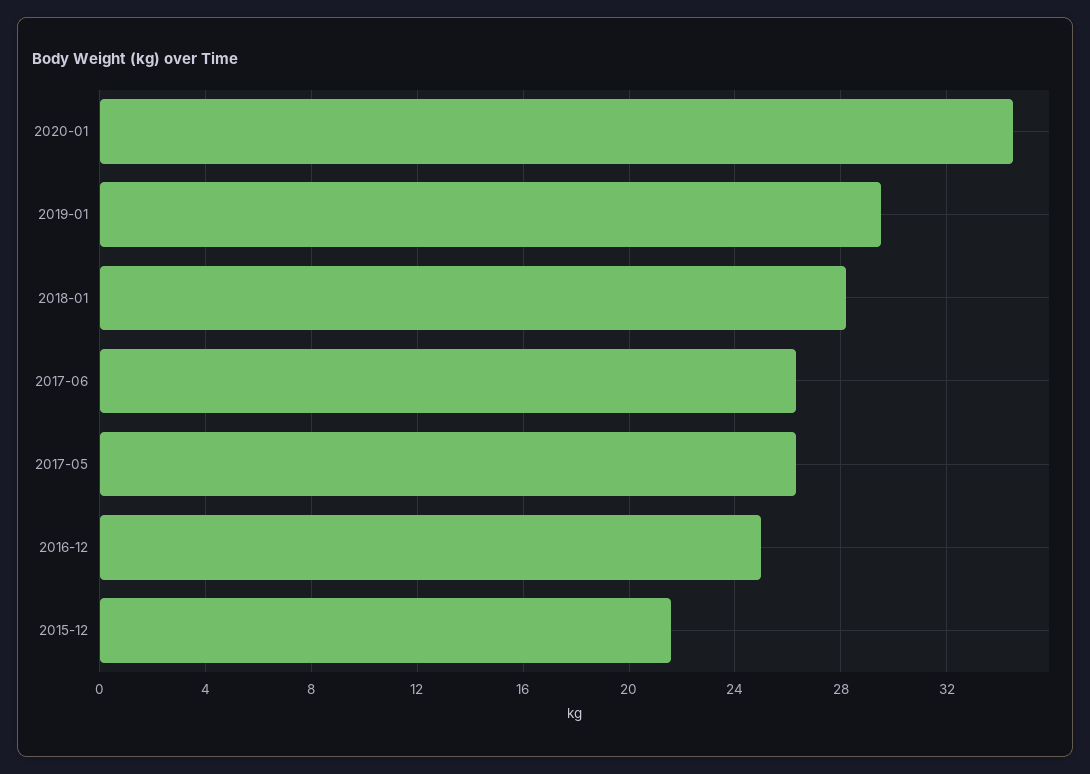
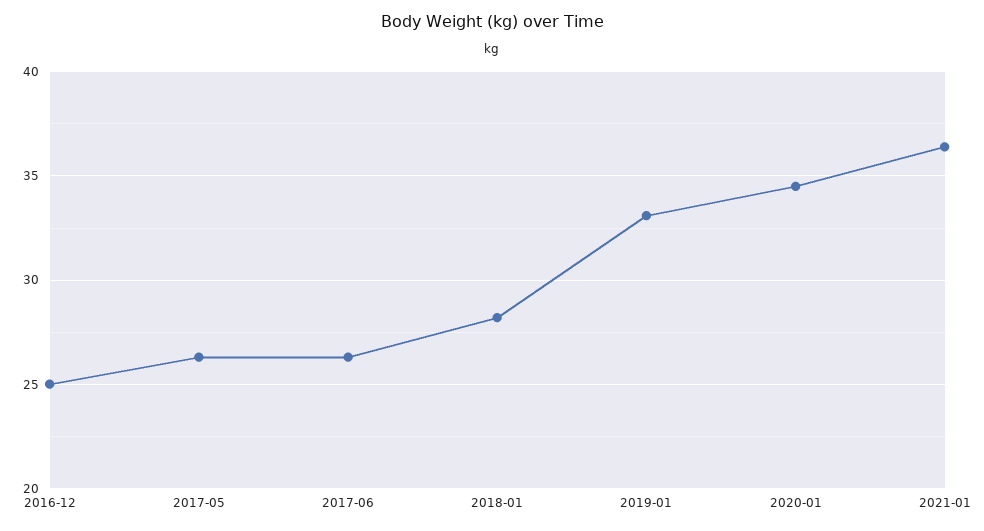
2019-01: 29.5 -> 33
2015-12: 21.5 -> none
2021-01: none -> 36.5

